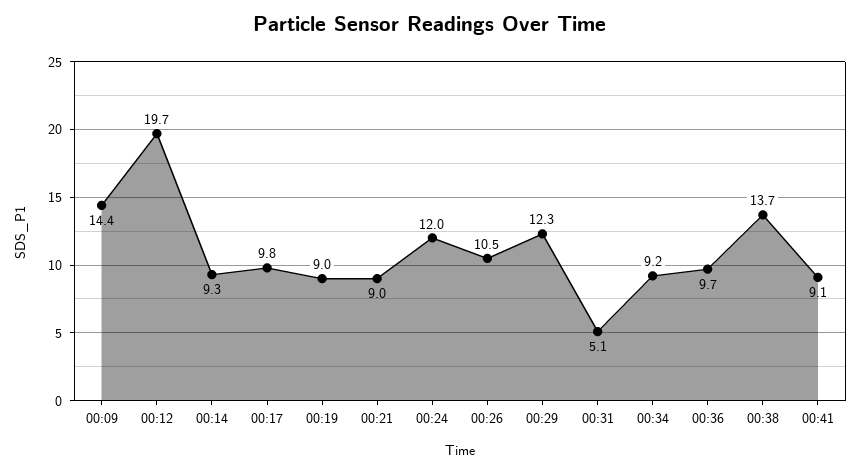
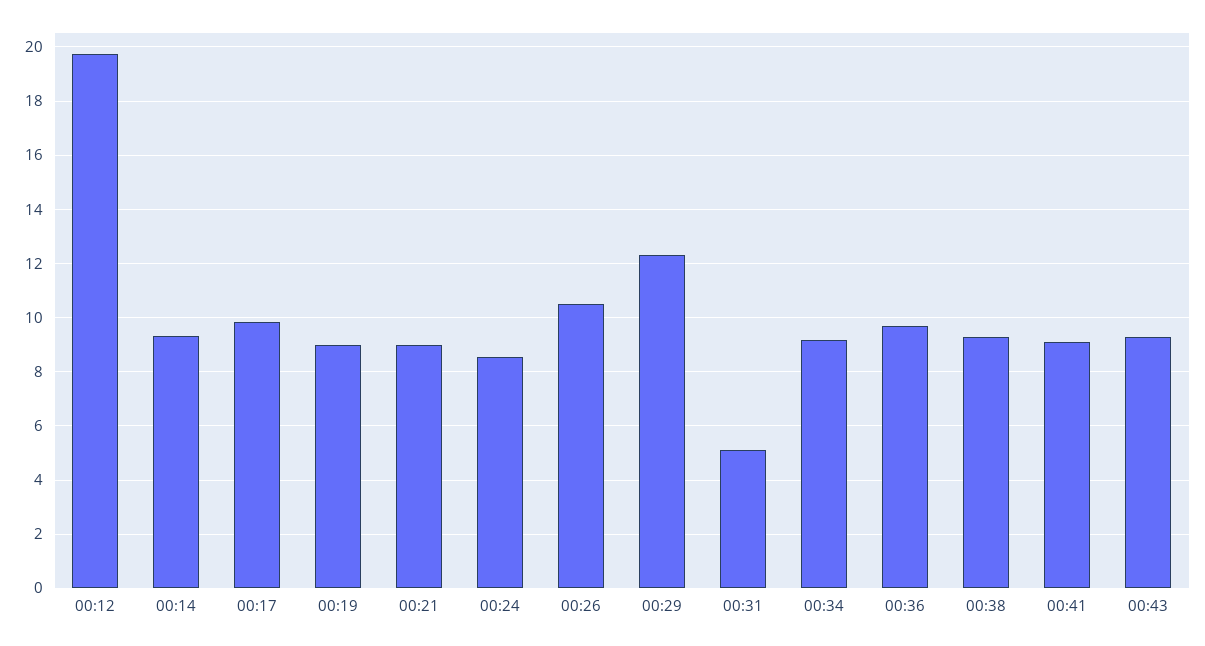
00:09: 14.4 -> none
00:24: 12 -> 8.5
00:38: 13.7 -> 9.25
00:43: none -> 9.25

